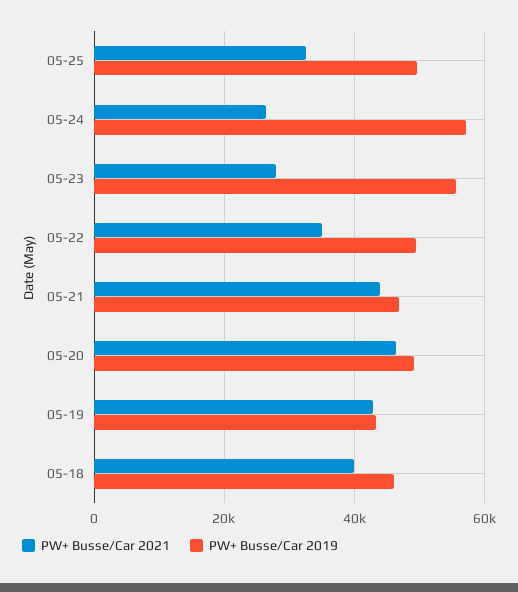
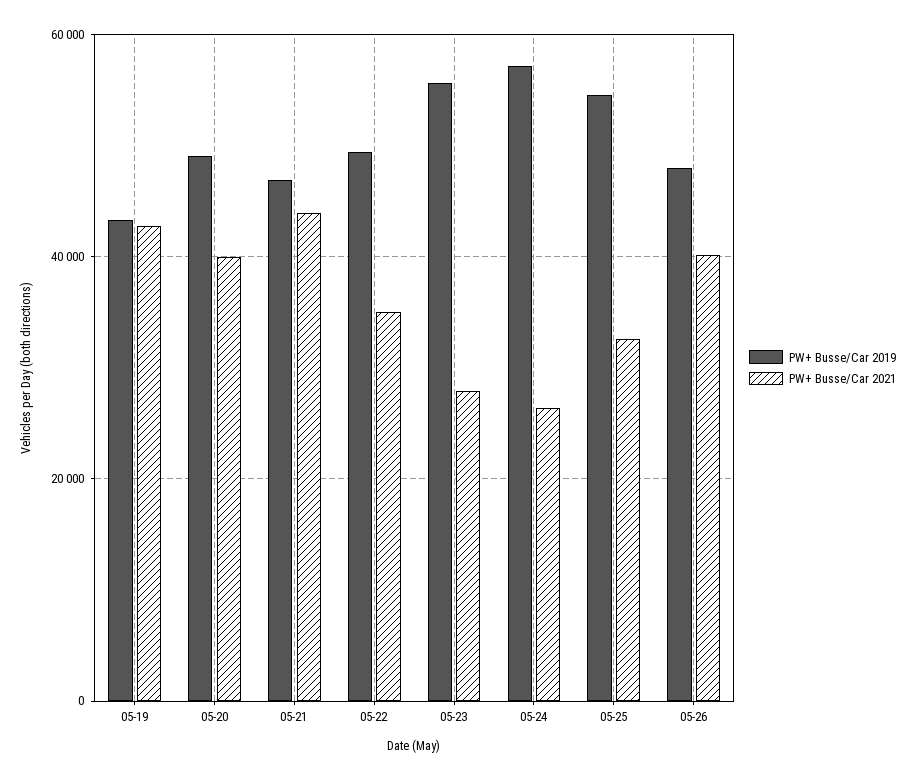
PW+ Busse/Car 2019, 05-25: 50000 -> 54000
PW+ Busse/Car 2021, 05-20: 46000 -> 40000
PW+ Busse/Car 2021, 05-18: 40000 -> none
PW+ Busse/Car 2019, 05-18: 46000 -> none
PW+ Busse/Car 2019, 05-26: none -> 48000
PW+ Busse/Car 2021, 05-26: none -> 40000

